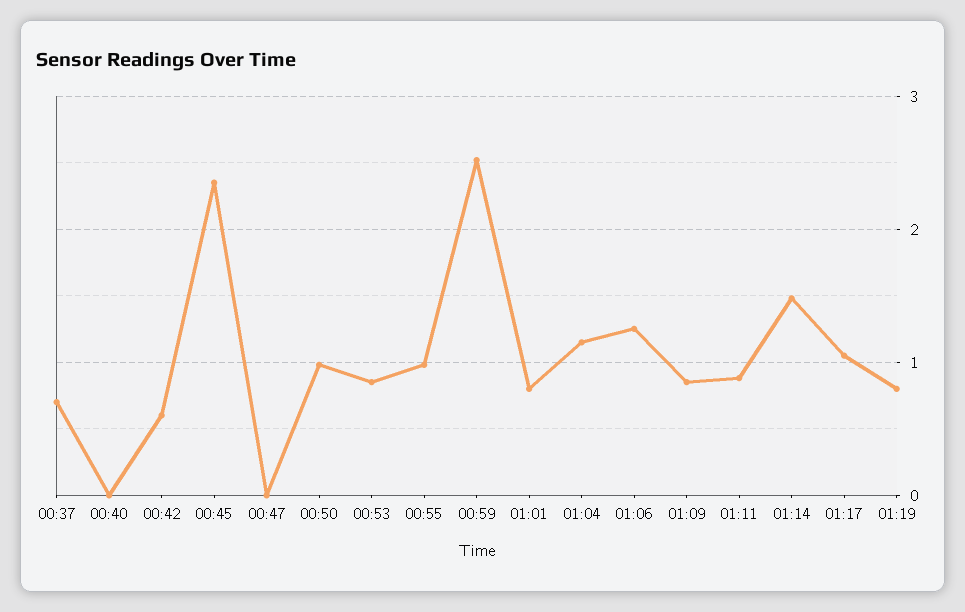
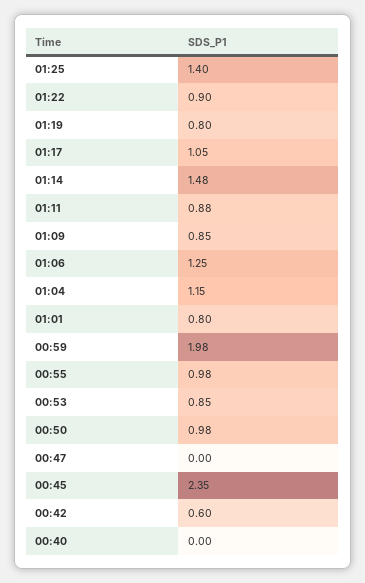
00:37: 0.7 -> none
00:59: 2.5 -> 1.98
01:25: none -> 1.4
01:22: none -> 0.9

